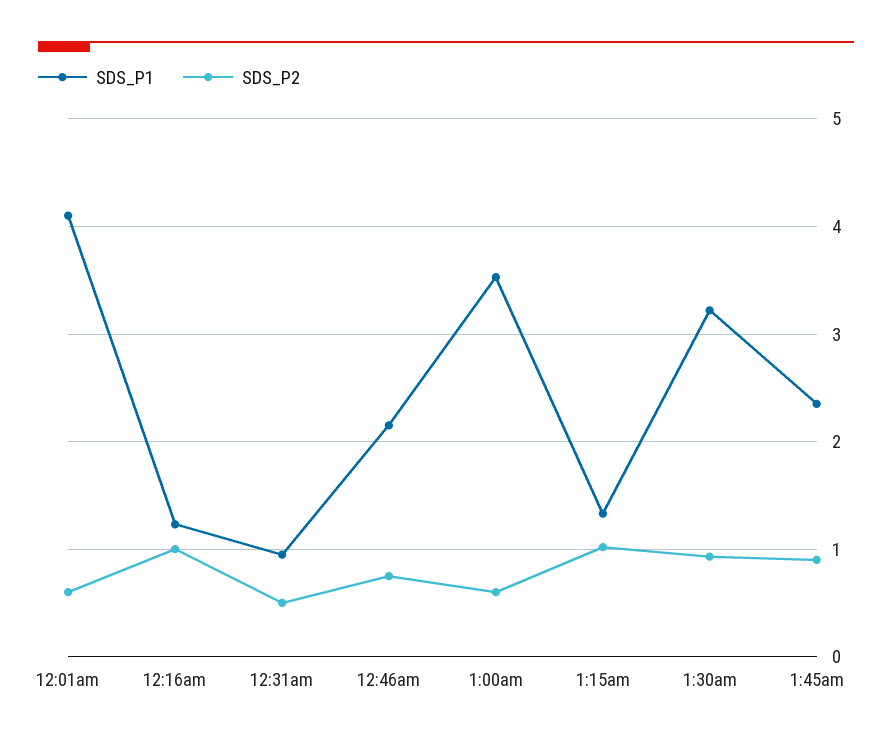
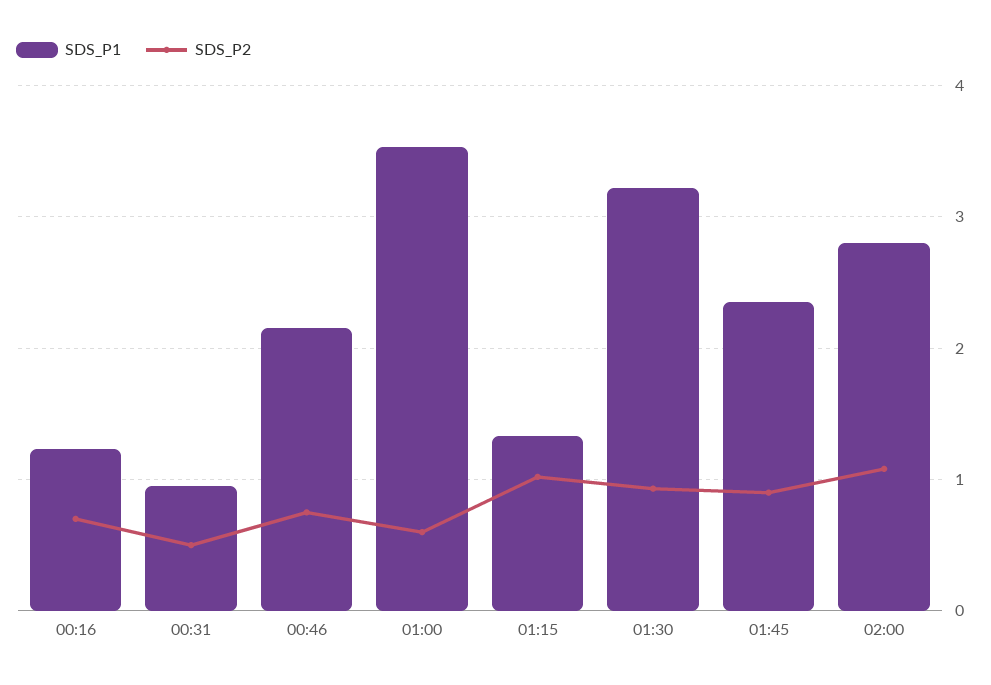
SDS_P1, 12:01am: 4.1 -> none
SDS_P2, 12:01am: 0.6 -> none
SDS_P2, 12:16am: 1 -> 0.7
SDS_P1, 02:00: none -> 2.8
SDS_P2, 02:00: none -> 1.1

